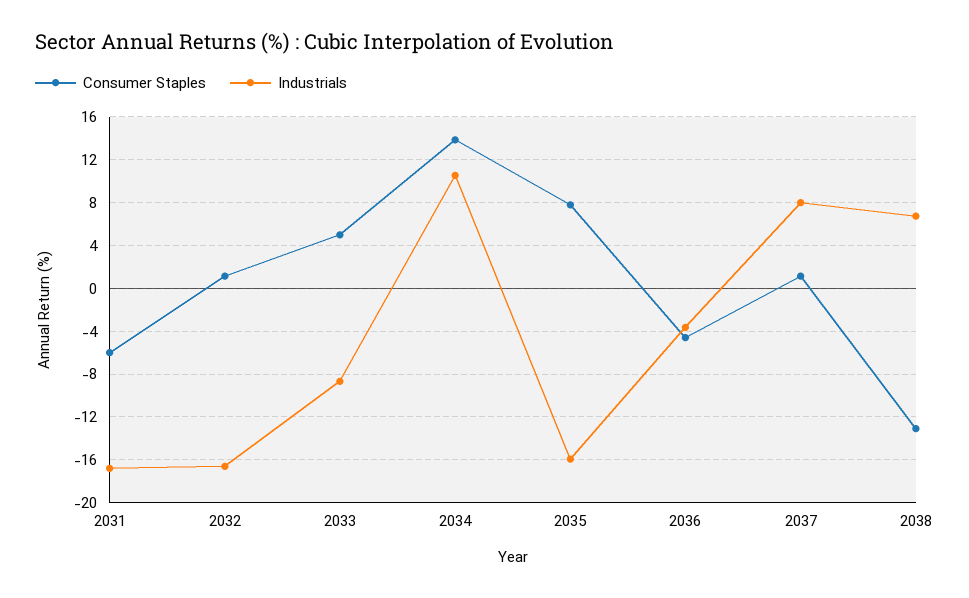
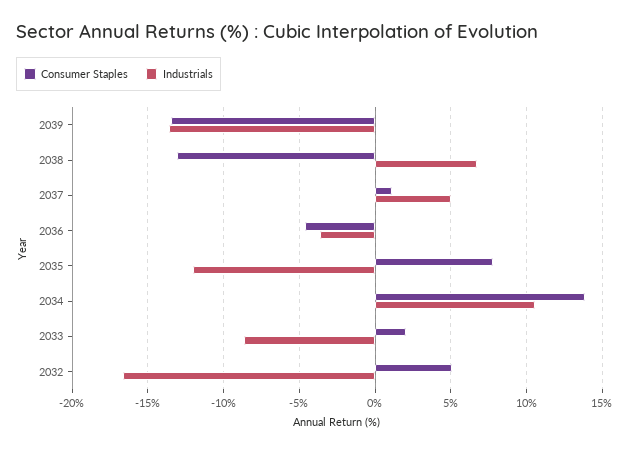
Consumer Staples, 2031: -6 -> none
Industrials, 2031: -17 -> none
Consumer Staples, 2032: 1 -> 5
Consumer Staples, 2033: 5 -> 2
Industrials, 2035: -16 -> -12
Industrials, 2037: 8 -> 5
Consumer Staples, 2039: none -> -13.5
Industrials, 2039: none -> -13.5

